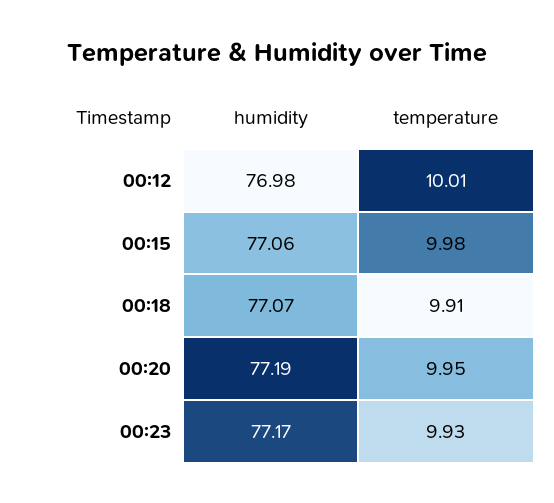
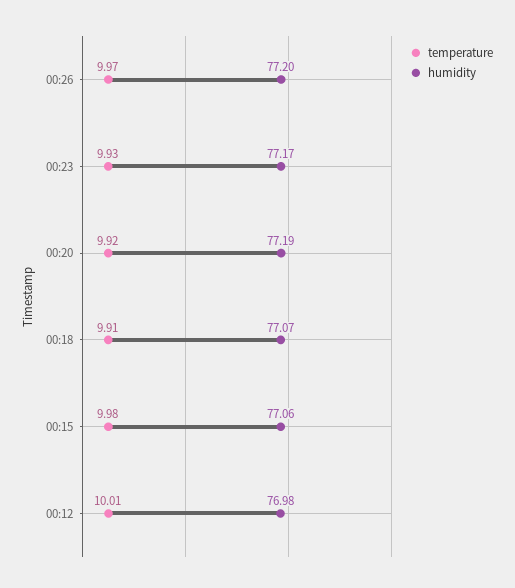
temperature, 00:20: 9.95 -> 9.92
temperature, 00:26: none -> 9.97
humidity, 00:26: none -> 77.2

